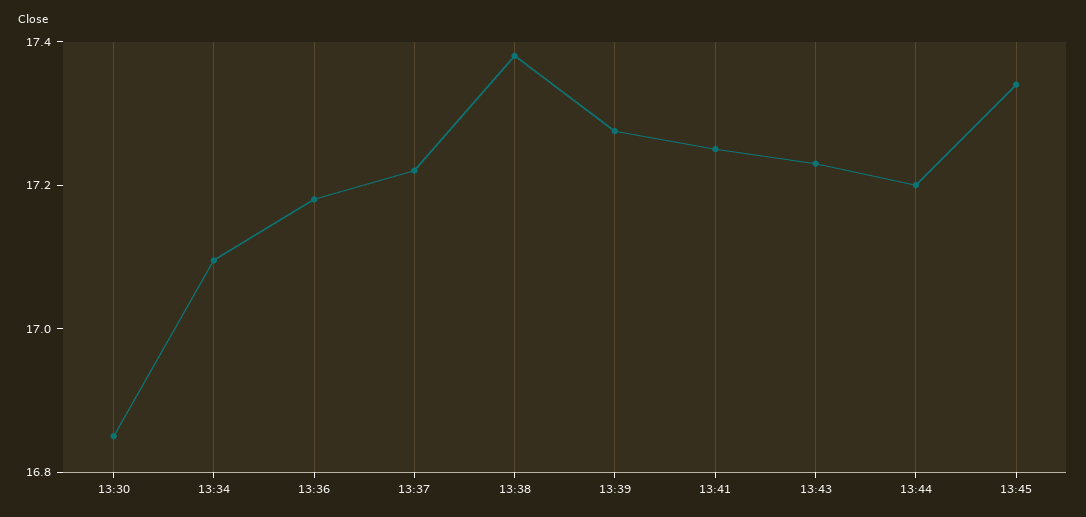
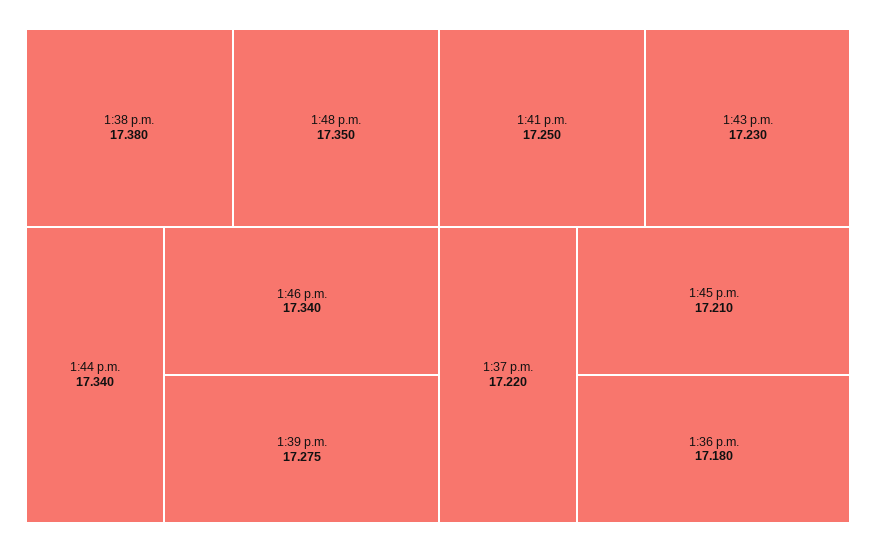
13:30: 16.85 -> none
13:34: 17.1 -> none
13:44: 17.2 -> 17.34
13:45: 17.35 -> 17.21
1:48 p.m.: none -> 17.35
1:46 p.m.: none -> 17.34

